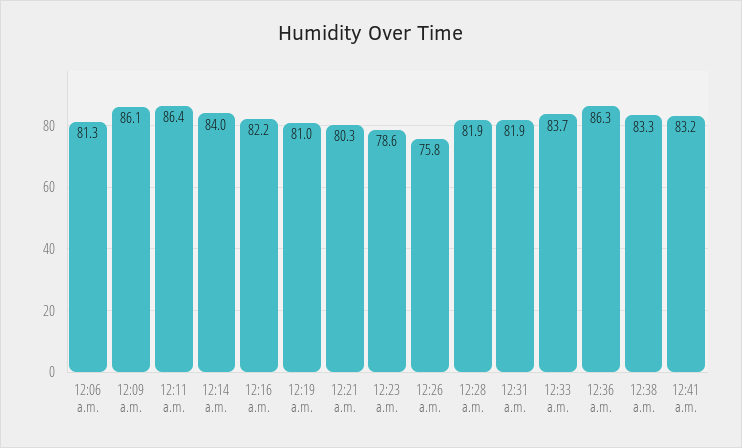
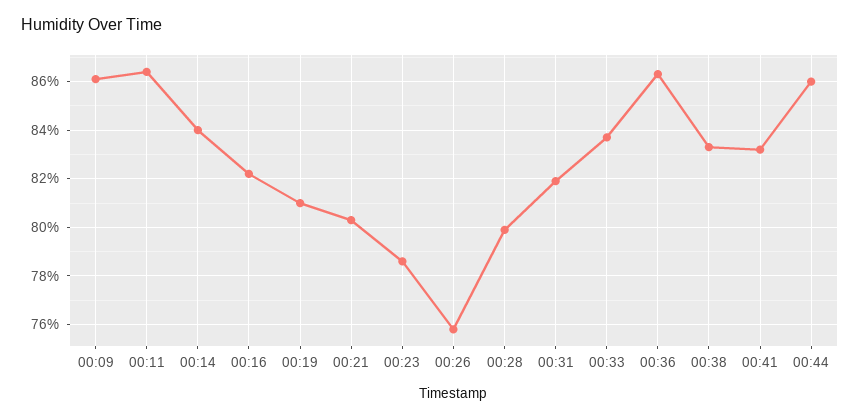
12:06 a.m.: 81.3 -> none
12:28 a.m.: 81.9 -> 80
00:44: none -> 86

